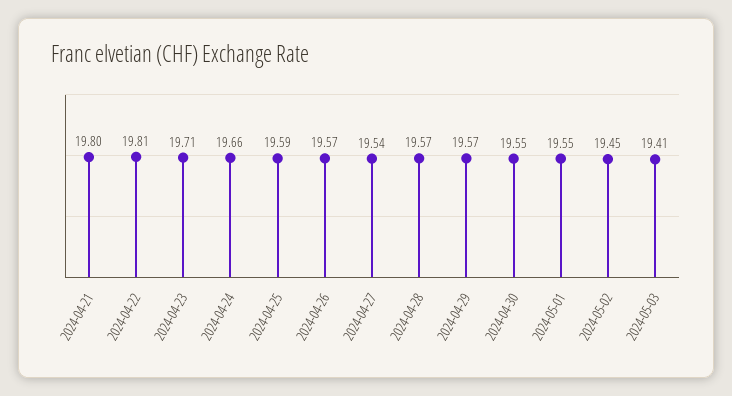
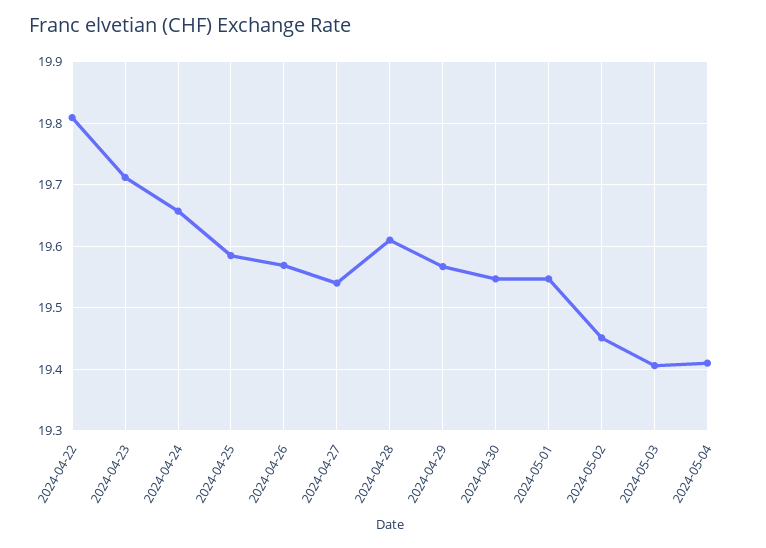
2024-04-21: 19.8 -> none
2024-04-28: 19.57 -> 19.61
2024-05-04: none -> 19.41

